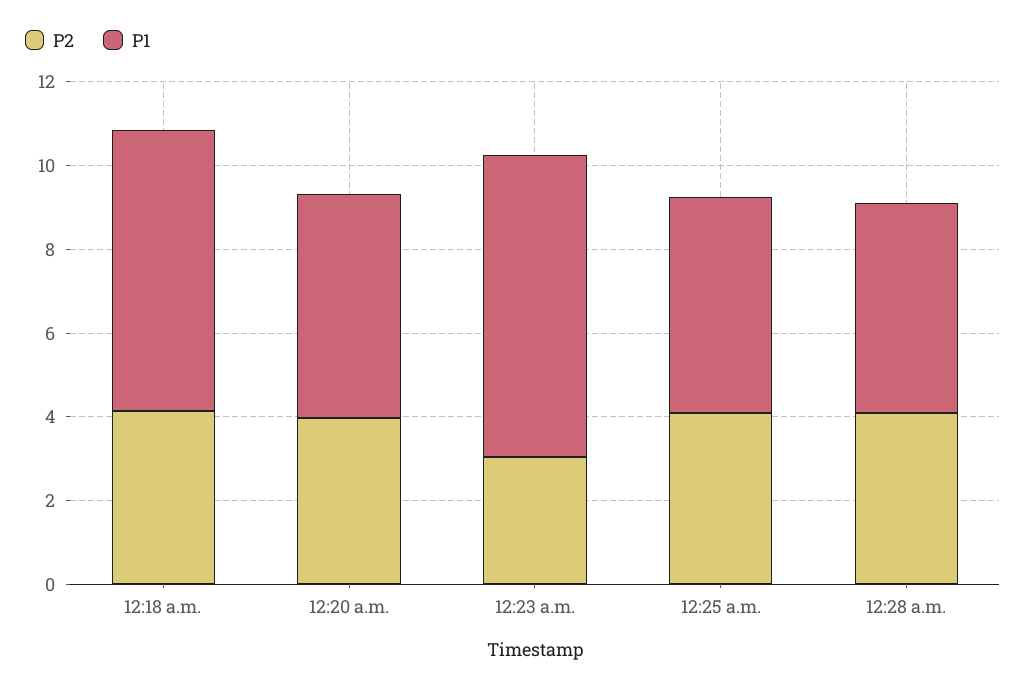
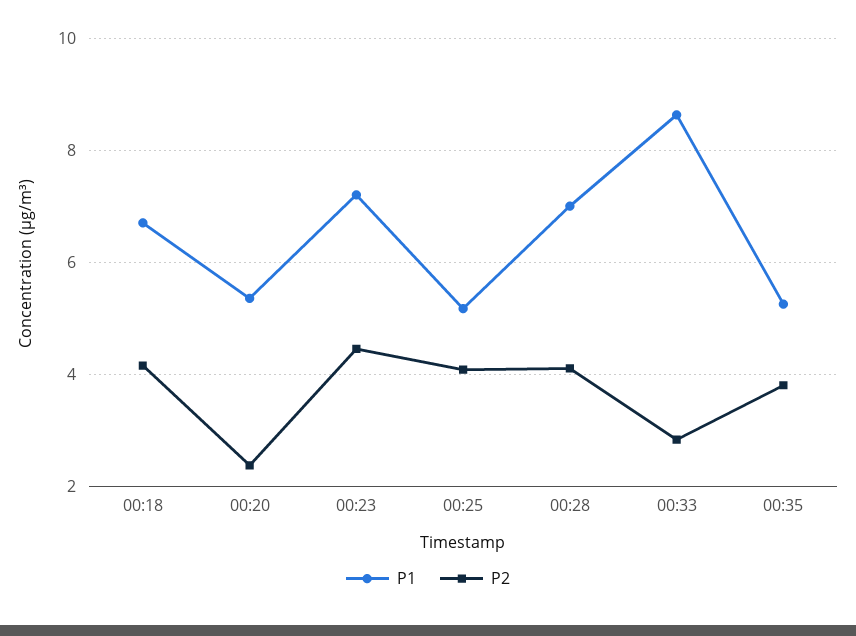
P2, 12:20 a.m.: 4 -> 2.4
P2, 12:23 a.m.: 3 -> 4.4
P1, 12:28 a.m.: 5 -> 7
P1, 00:33: none -> 8.6
P2, 00:33: none -> 2.8
P1, 00:35: none -> 5.2
P2, 00:35: none -> 3.8

